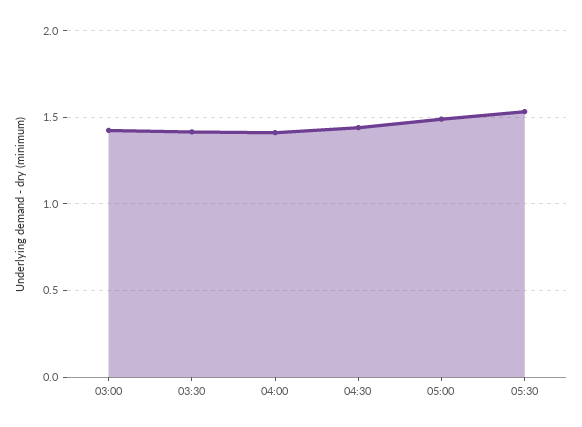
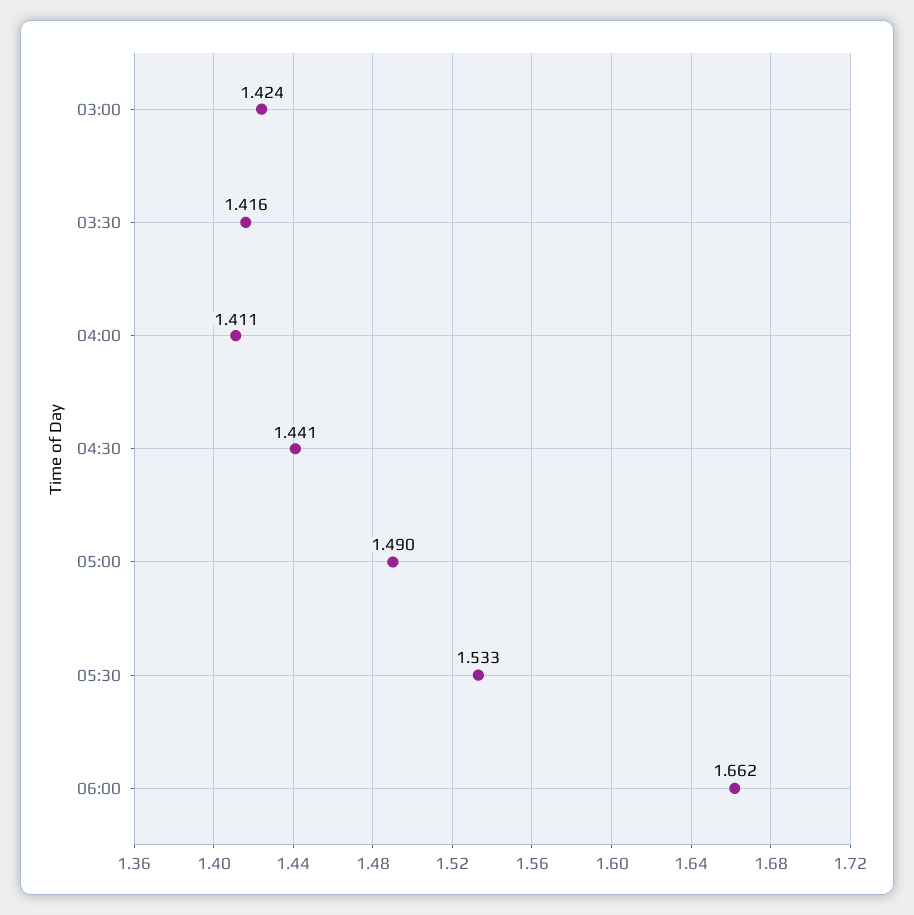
06:00: none -> 1.662

